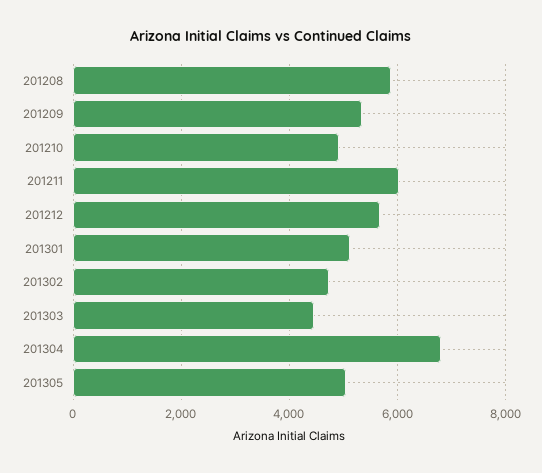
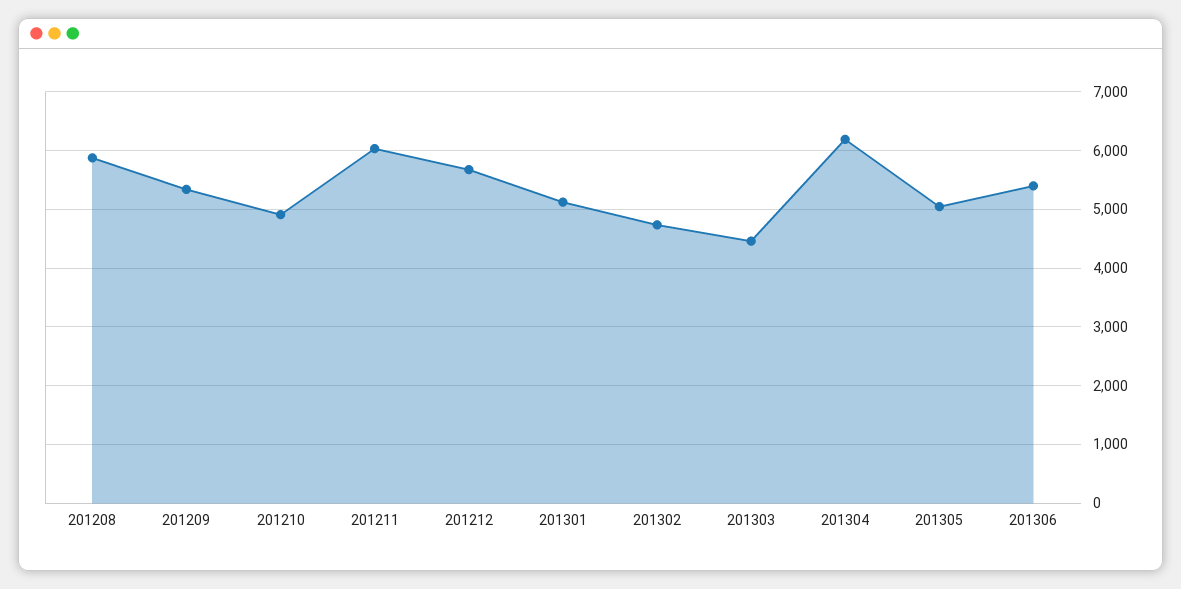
201304: 6800 -> 6200
201306: none -> 5400

